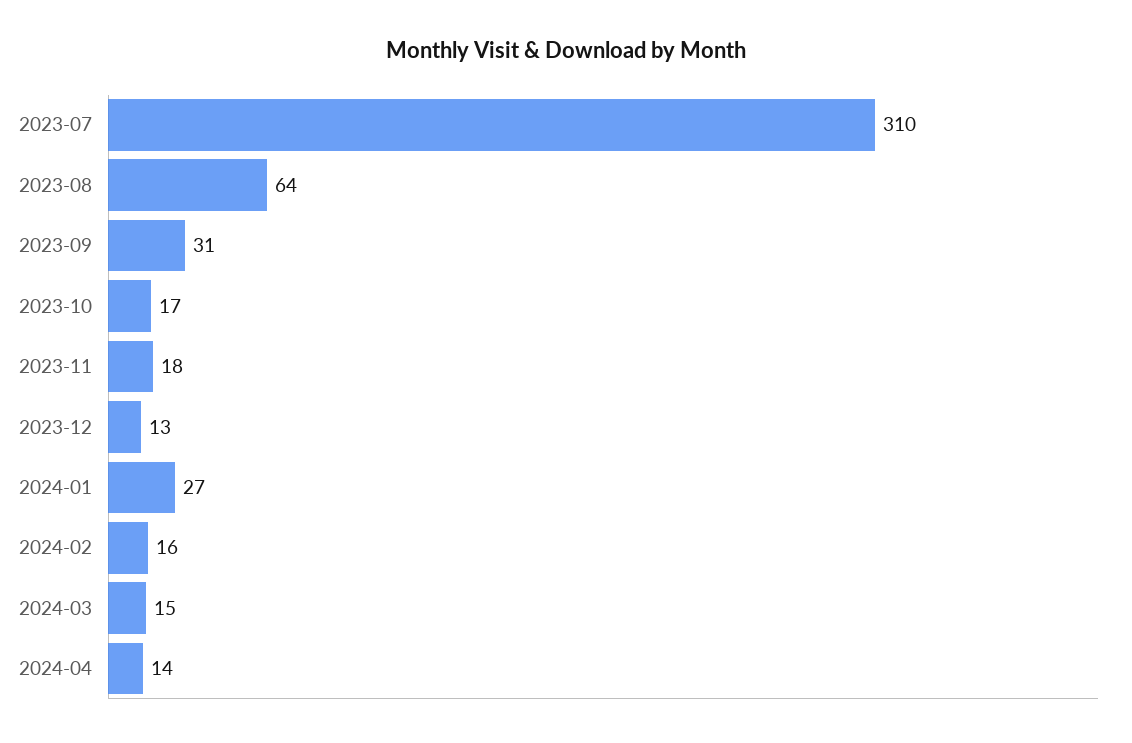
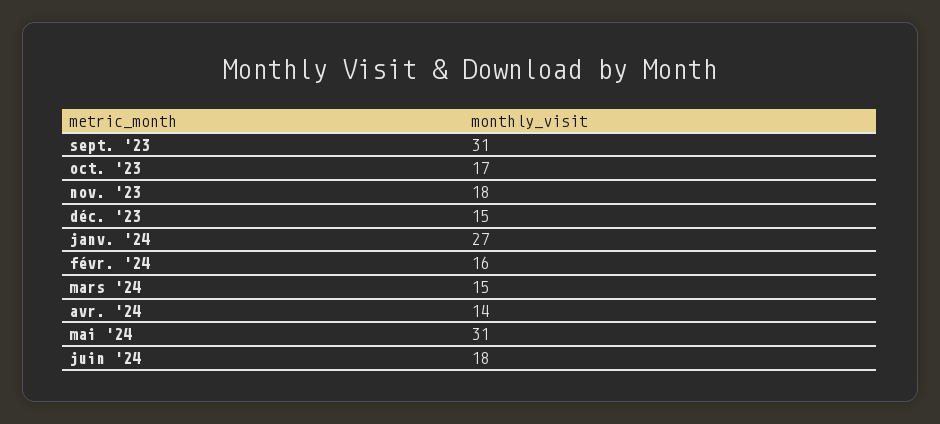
2023-07: 310 -> none
2023-08: 64 -> none
2023-12: 13 -> 15
mai '24: none -> 31
juin '24: none -> 18

